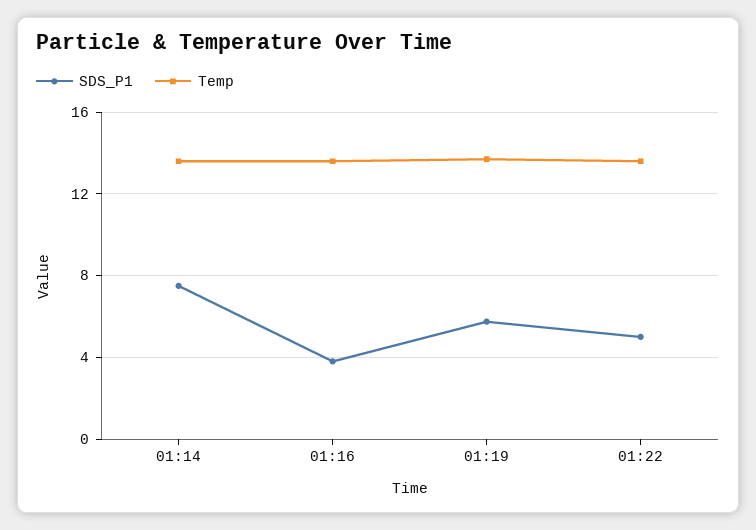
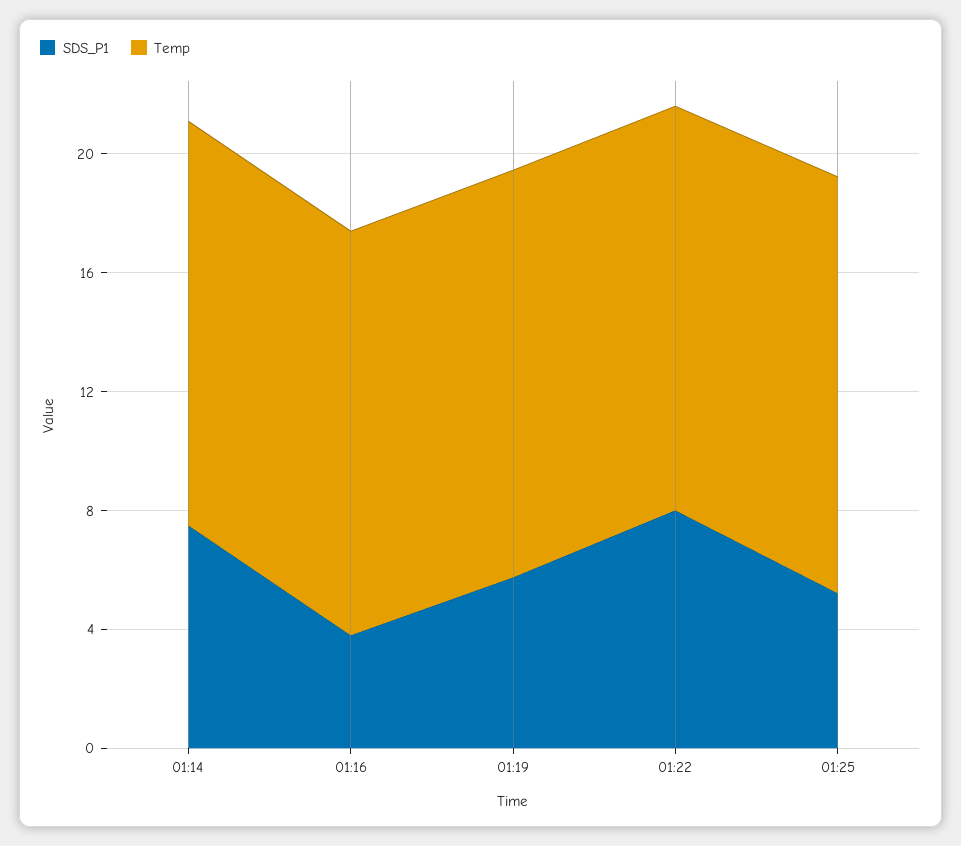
SDS_P1, 01:22: 5 -> 8
SDS_P1, 01:25: none -> 5
Temp, 01:25: none -> 14

